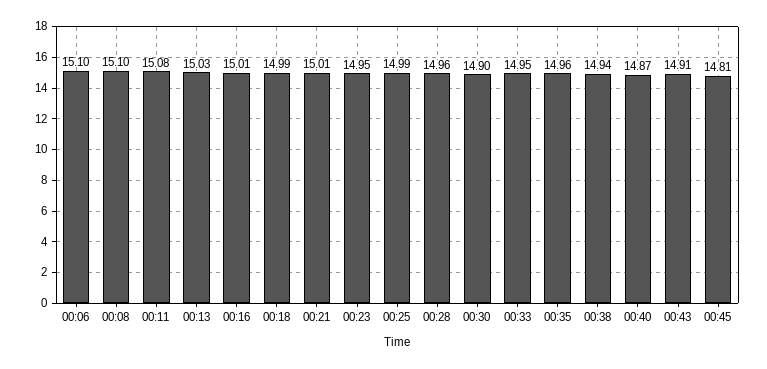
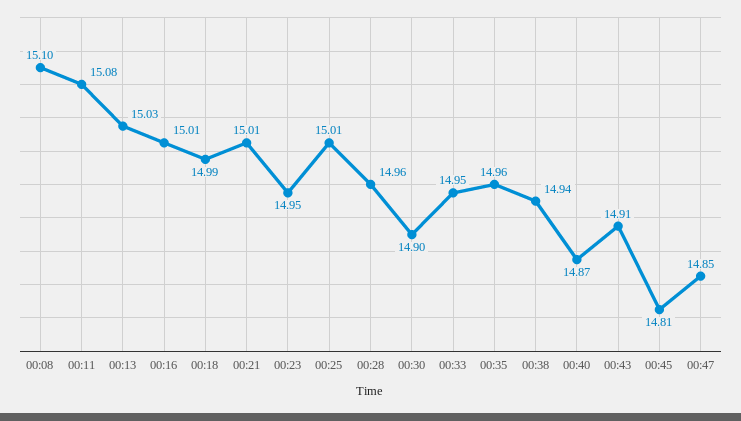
00:06: 15.1 -> none
00:25: 14.99 -> 15.01
00:47: none -> 14.85

